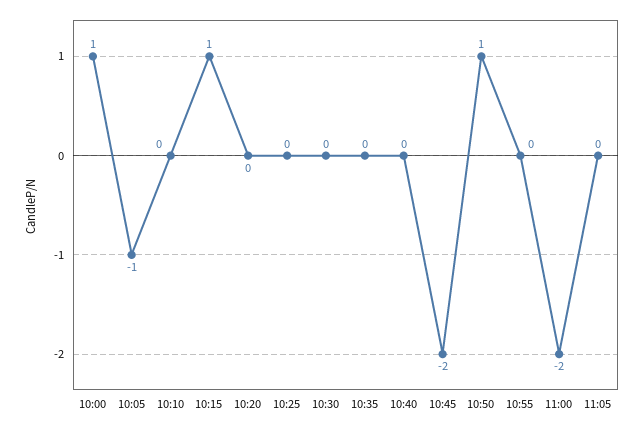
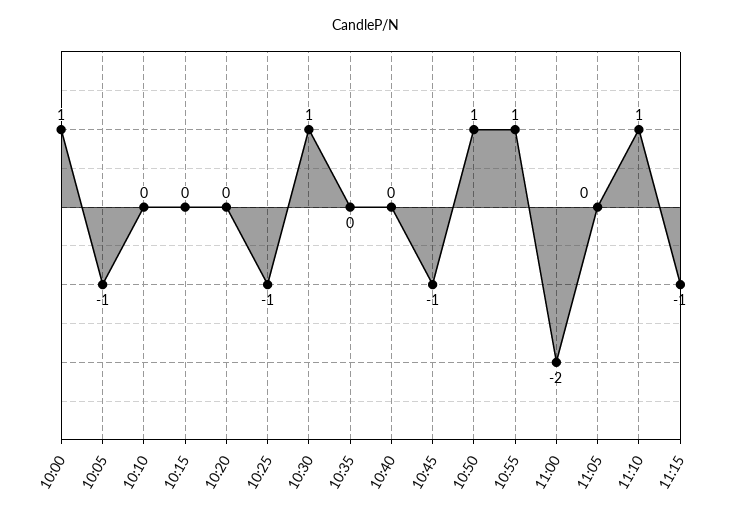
10:15: 1 -> 0
10:25: 0 -> -1
10:30: 0 -> 1
10:45: -2 -> -1
10:55: 0 -> 1
11:10: none -> 1
11:15: none -> -1

